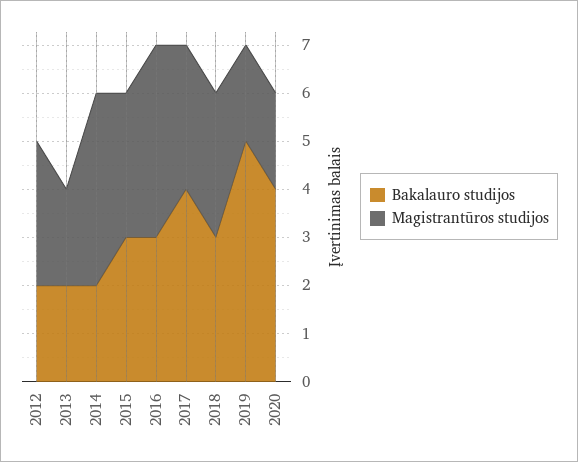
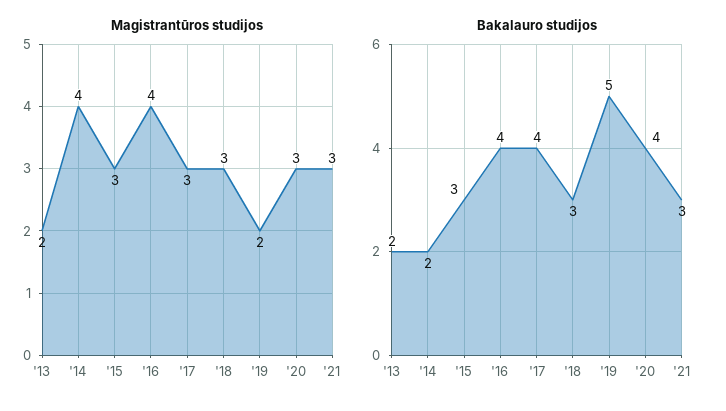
Bakalauro studijos, 2012: 2 -> none
Magistrantūros studijos, 2012: 3 -> none
Bakalauro studijos, 2016: 3 -> 4
Magistrantūros studijos, 2020: 2 -> 3
Magistrantūros studijos, '21: none -> 3
Bakalauro studijos, '21: none -> 3

